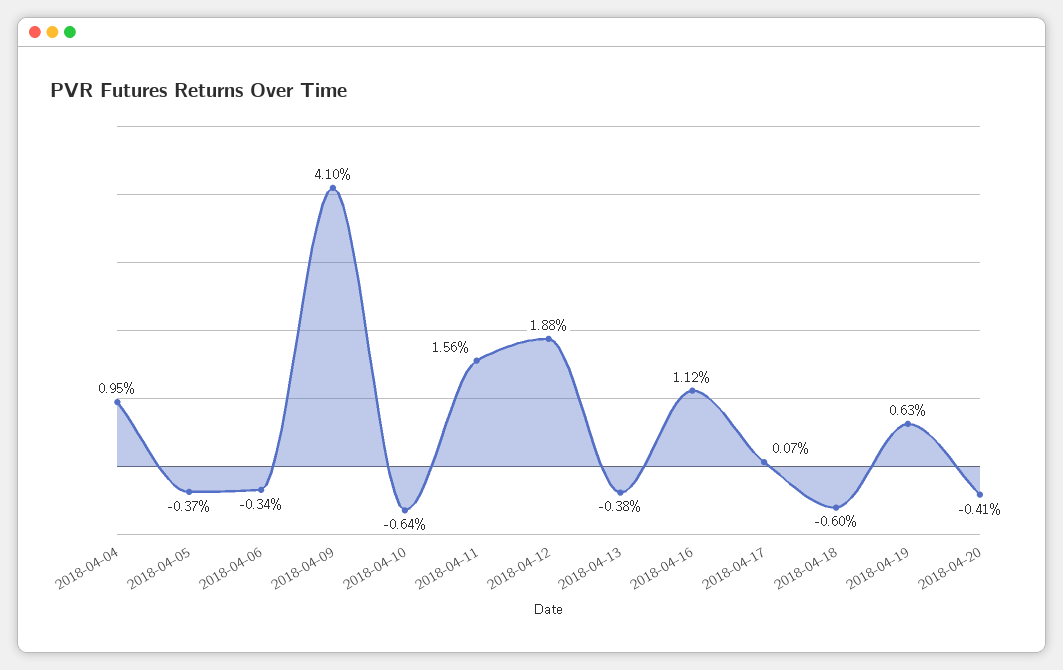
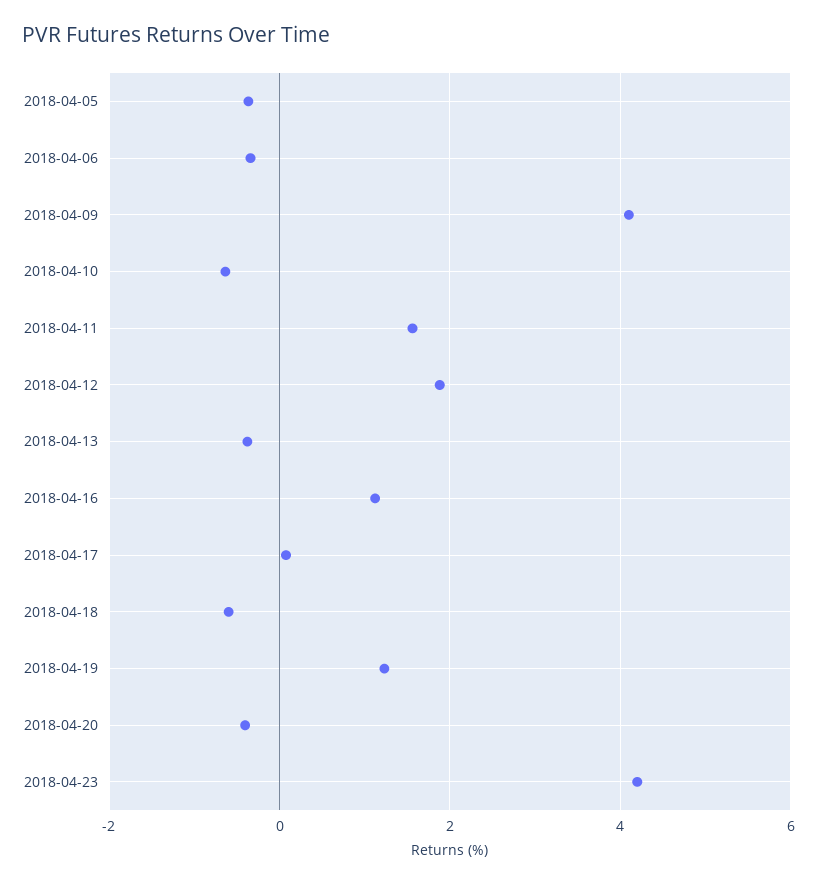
2018-04-04: 0.95 -> none
2018-04-19: 0.63 -> 1.2
2018-04-23: none -> 4.2

